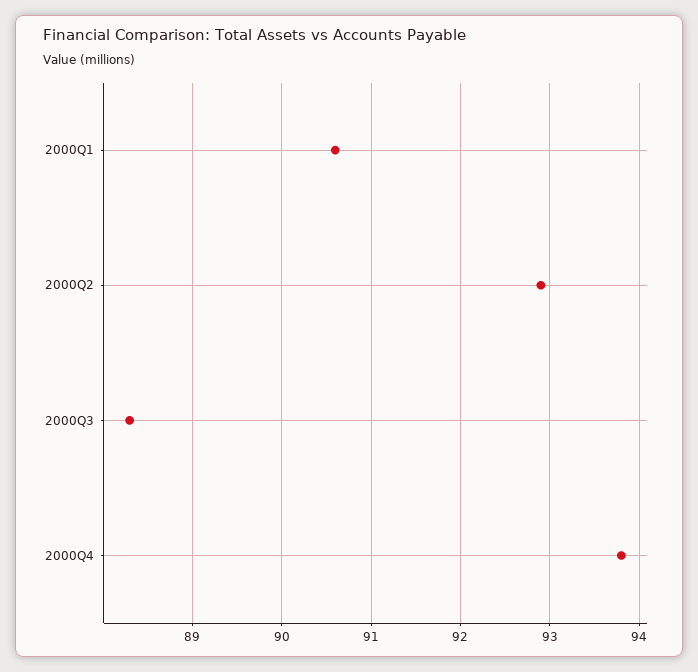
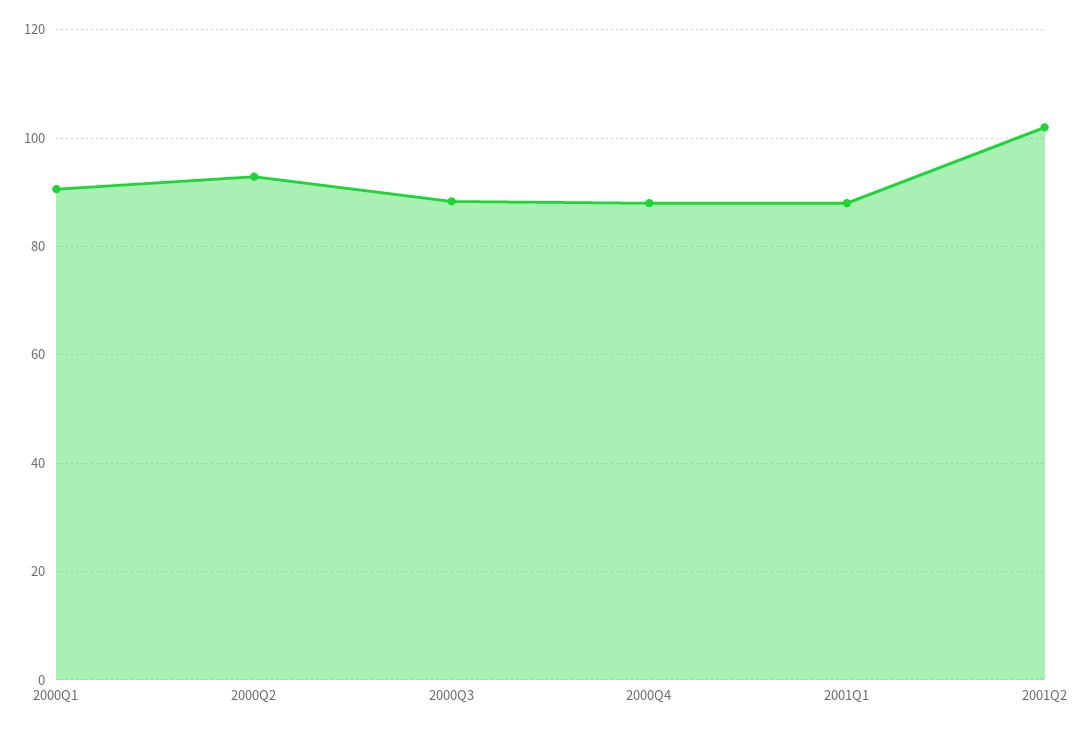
2000Q4: 93.8 -> 88
2001Q1: none -> 88
2001Q2: none -> 102

